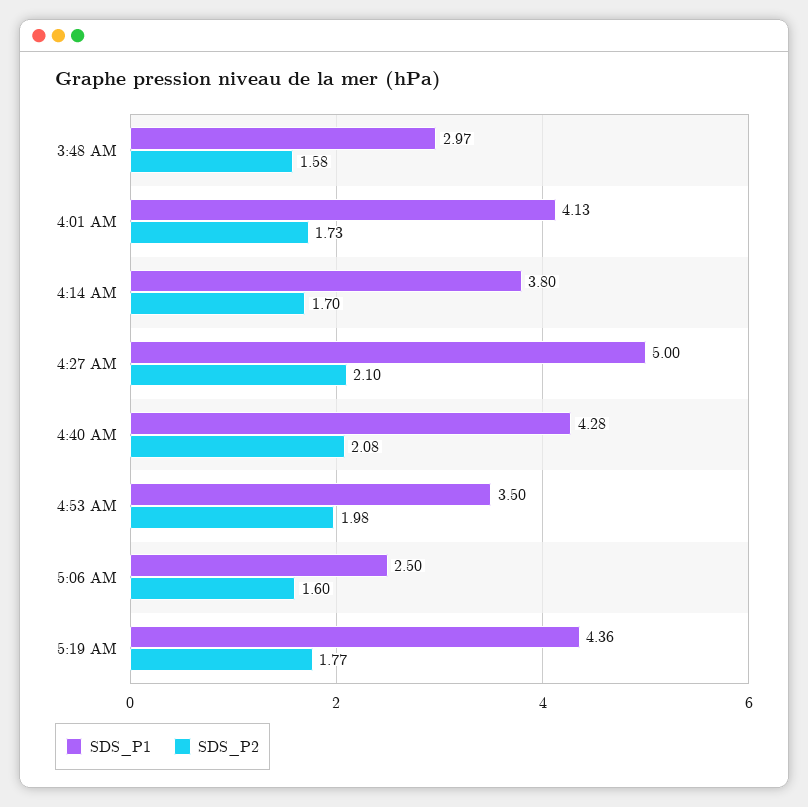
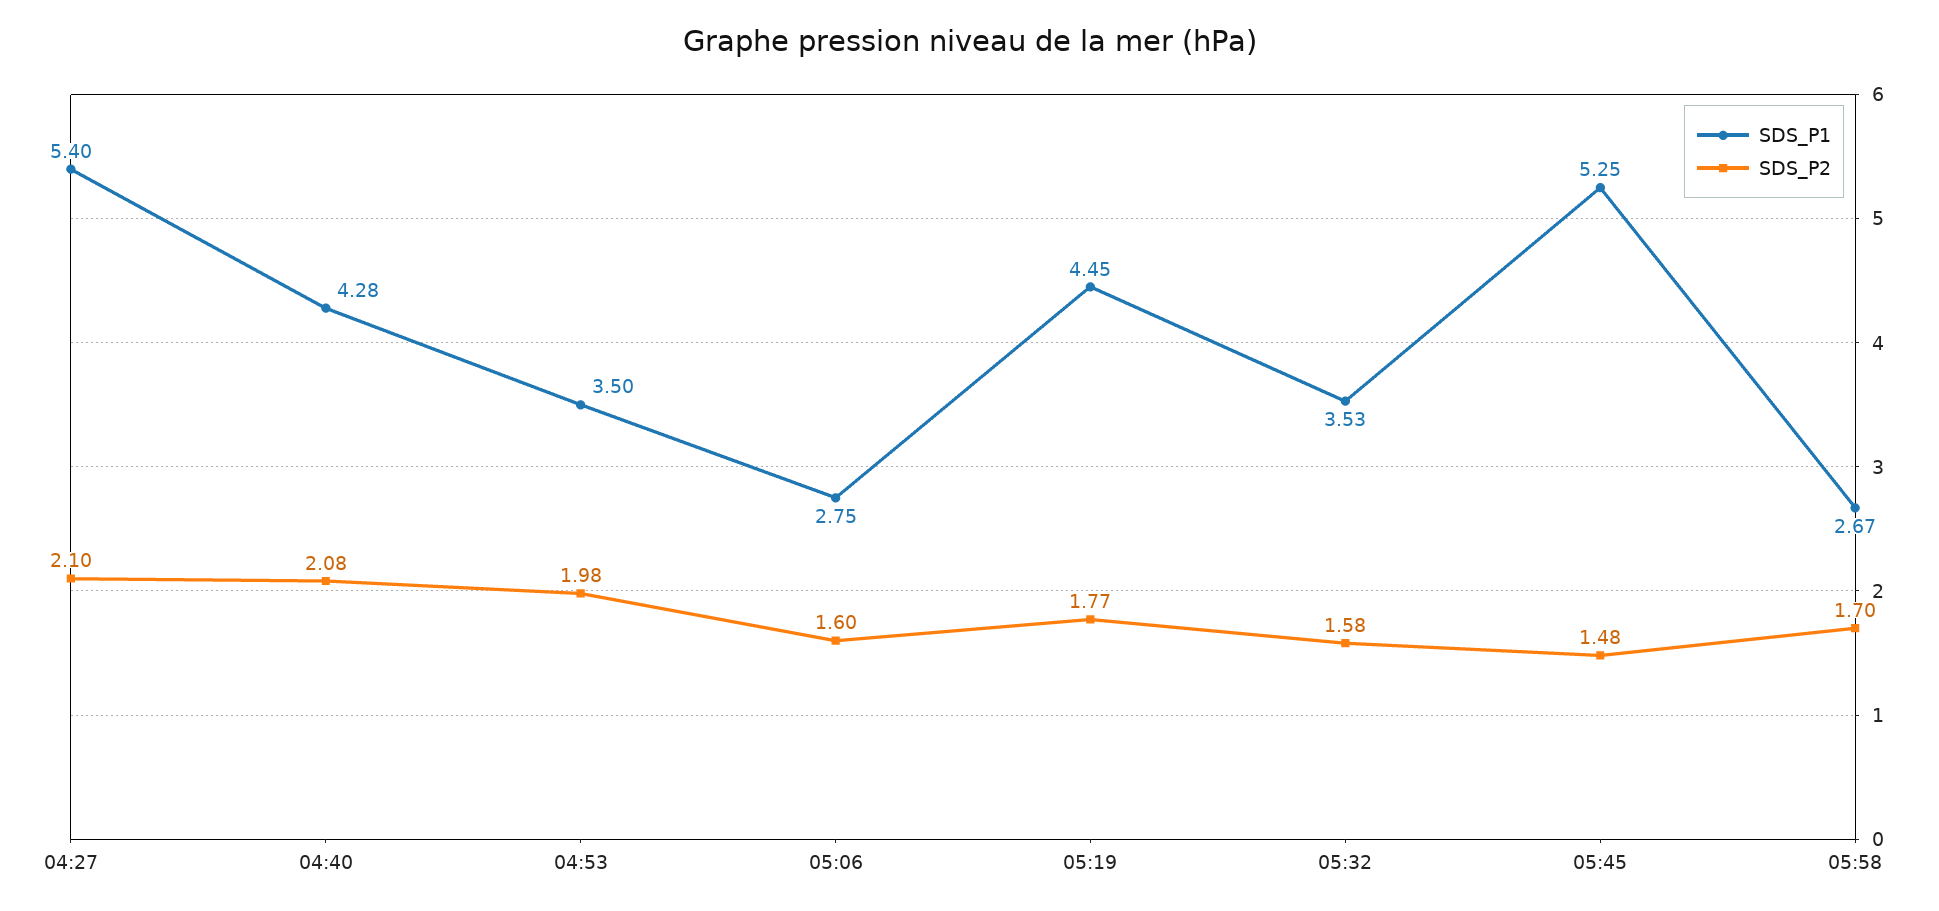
SDS_P1, 3:48 AM: 2.97 -> none
SDS_P2, 3:48 AM: 1.58 -> none
SDS_P1, 4:01 AM: 4.13 -> none
SDS_P2, 4:01 AM: 1.73 -> none
SDS_P1, 4:14 AM: 3.8 -> none
SDS_P2, 4:14 AM: 1.7 -> none
SDS_P1, 4:27 AM: 5 -> 5.4
SDS_P1, 5:06 AM: 2.5 -> 2.75
SDS_P1, 5:19 AM: 4.36 -> 4.45
SDS_P1, 05:32: none -> 3.53
SDS_P2, 05:32: none -> 1.58
SDS_P1, 05:45: none -> 5.25
SDS_P2, 05:45: none -> 1.48
SDS_P1, 05:58: none -> 2.67
SDS_P2, 05:58: none -> 1.7

